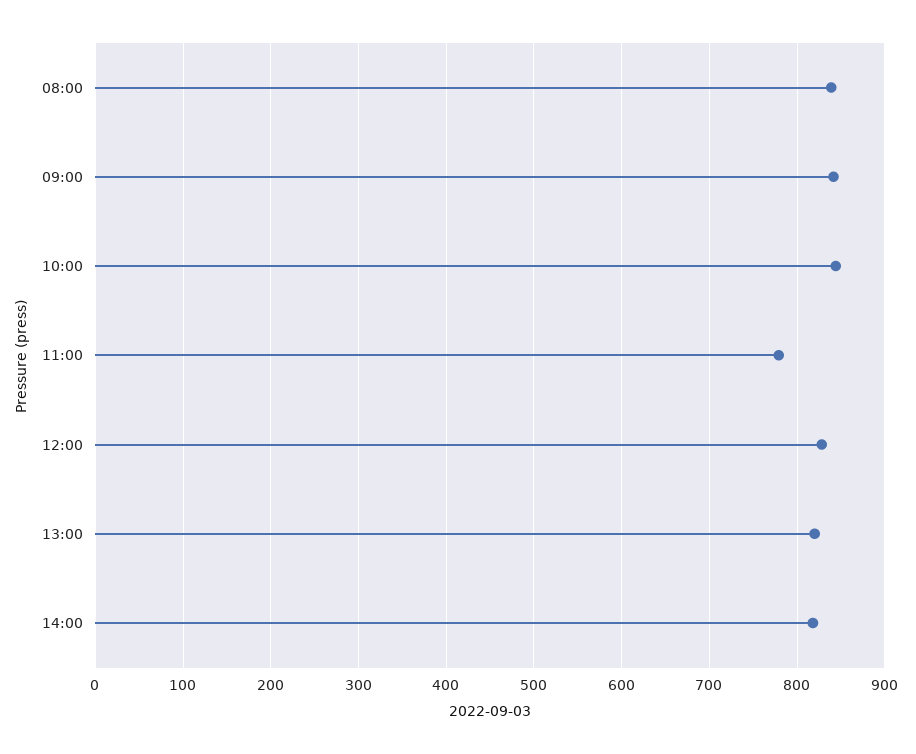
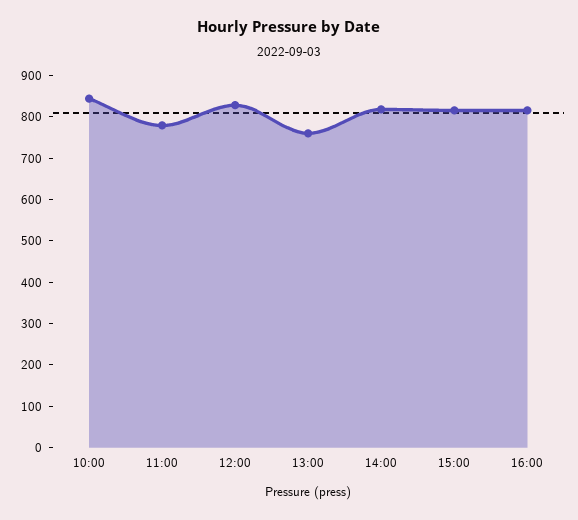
08:00: 840 -> none
09:00: 840 -> none
13:00: 820 -> 760
15:00: none -> 820
16:00: none -> 820

